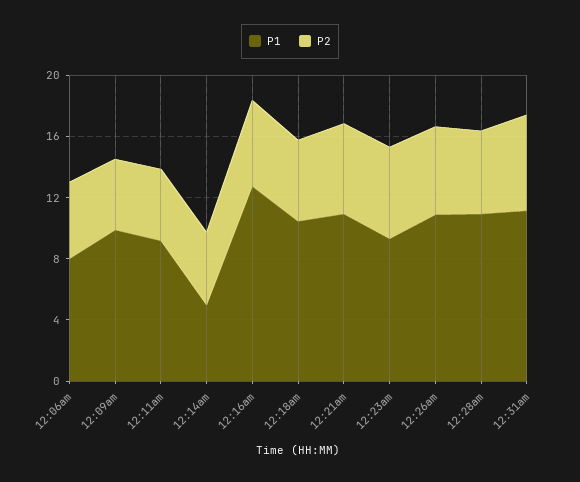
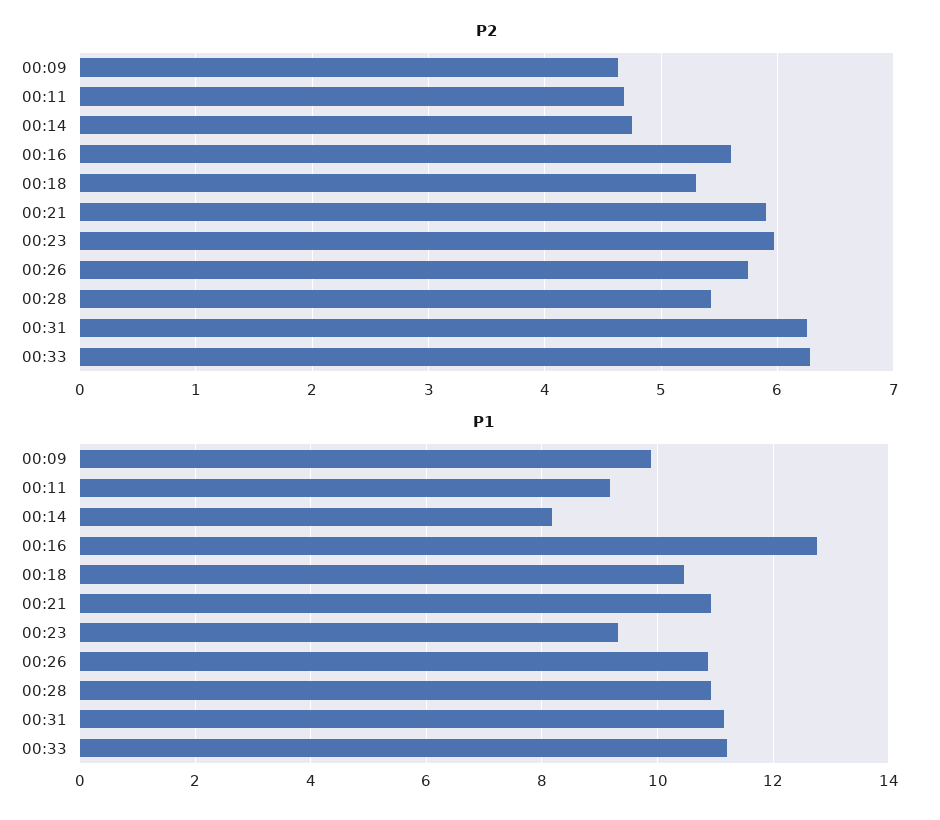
P1, 12:06am: 8 -> none
P2, 12:06am: 5 -> none
P1, 12:14am: 5 -> 8.2
P2, 00:33: none -> 6.3
P1, 00:33: none -> 11.2

